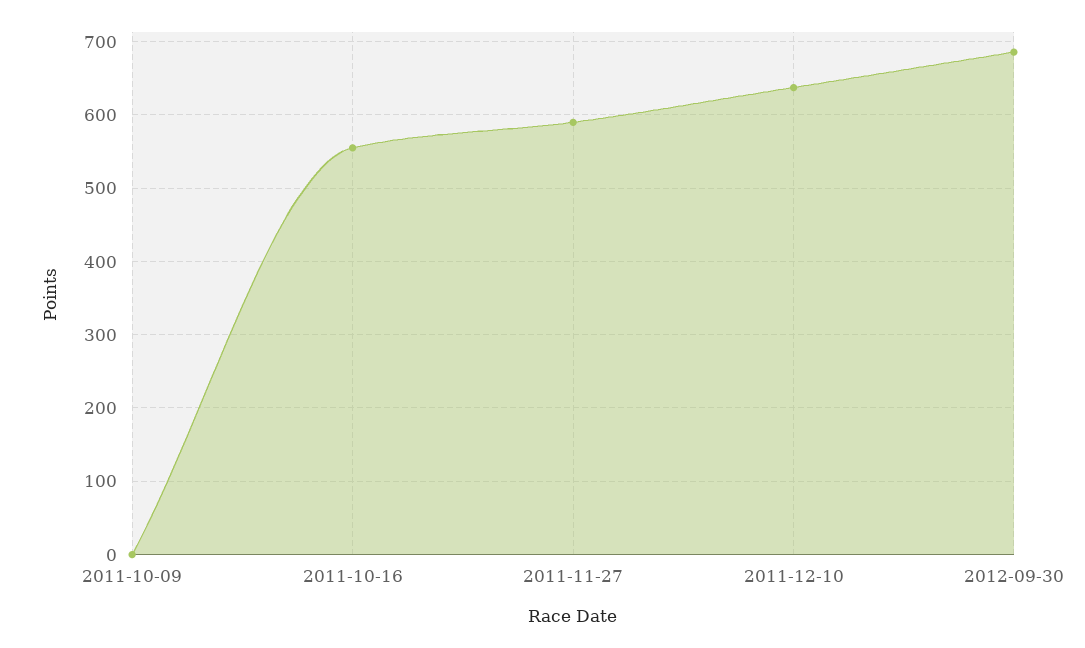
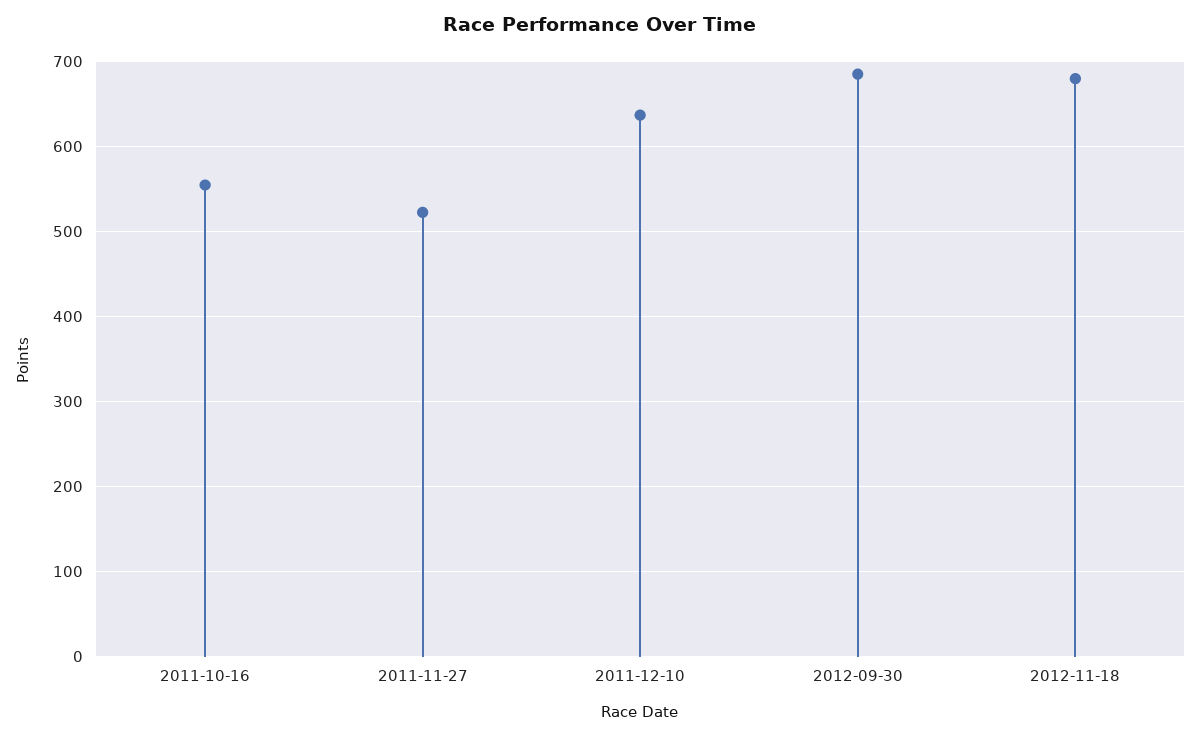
2011-10-09: 0 -> none
2011-11-27: 590 -> 520
2012-11-18: none -> 680

